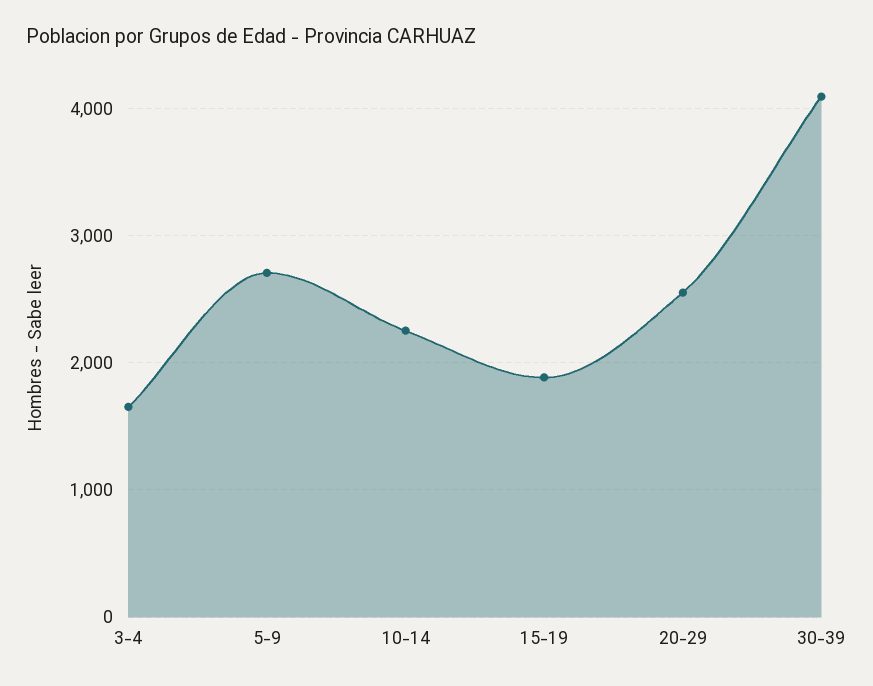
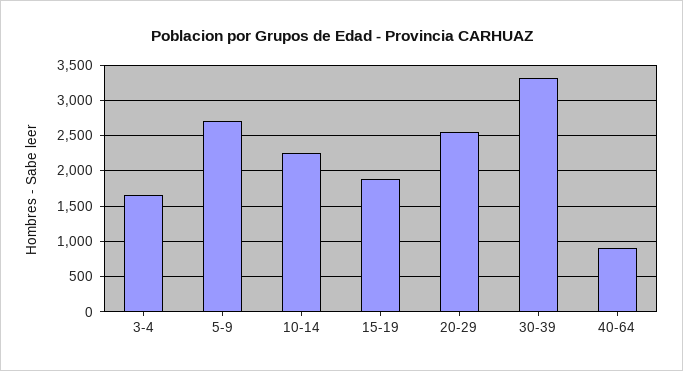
30-39: 4100 -> 3300
40-64: none -> 900

